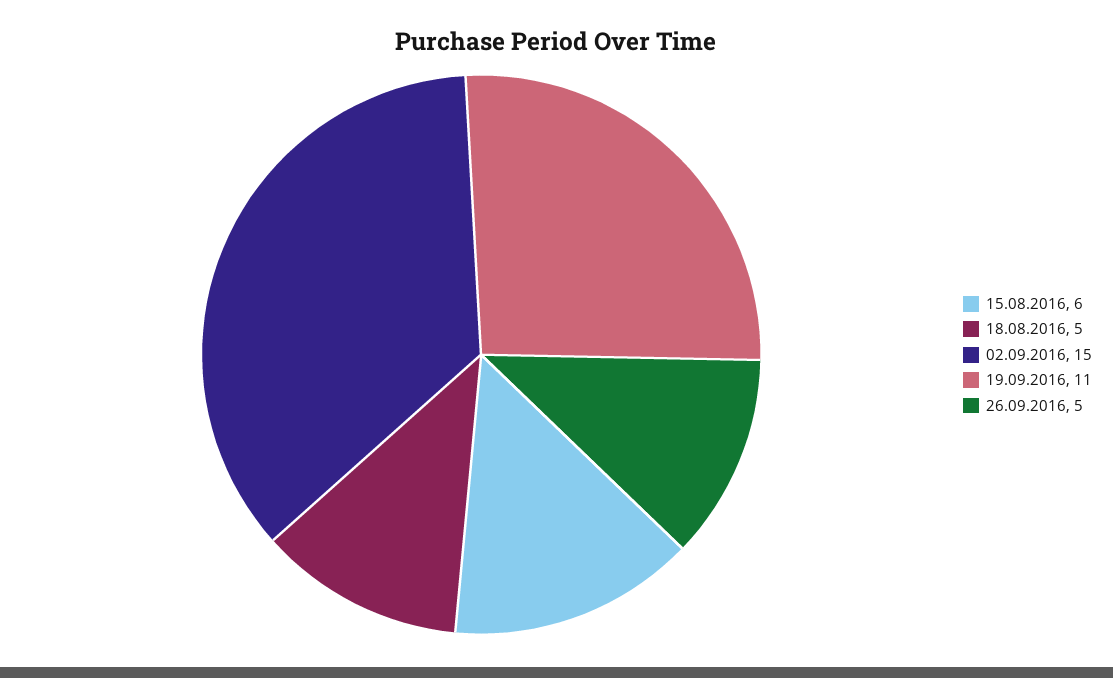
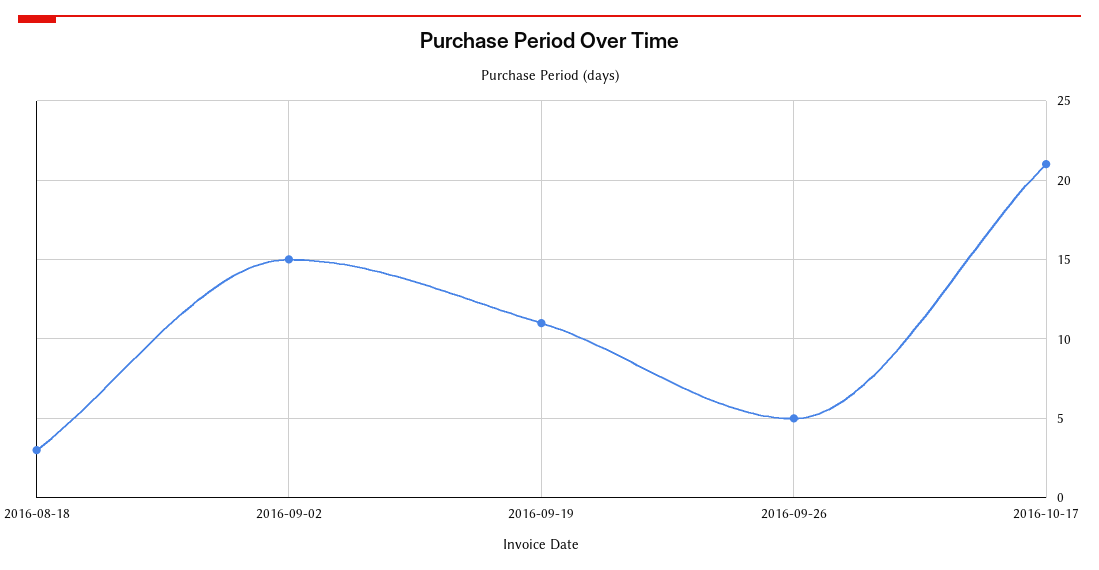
15.08.2016: 6 -> none
18.08.2016: 5 -> 3
2016-10-17: none -> 21

